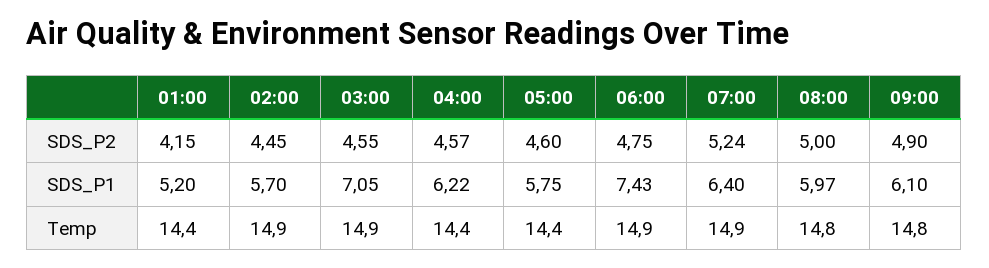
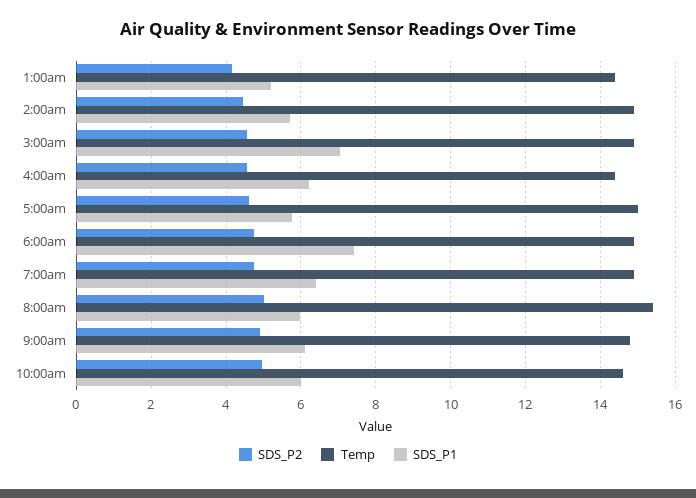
SDS_P2, 07:00: 5.24 -> 4.8
Temp, 05:00: 14.4 -> 15
Temp, 08:00: 14.8 -> 15.4
SDS_P2, 10:00am: none -> 5
Temp, 10:00am: none -> 14.6
SDS_P1, 10:00am: none -> 6

